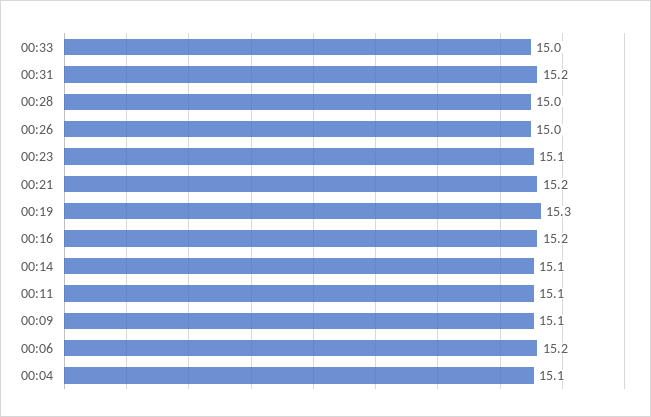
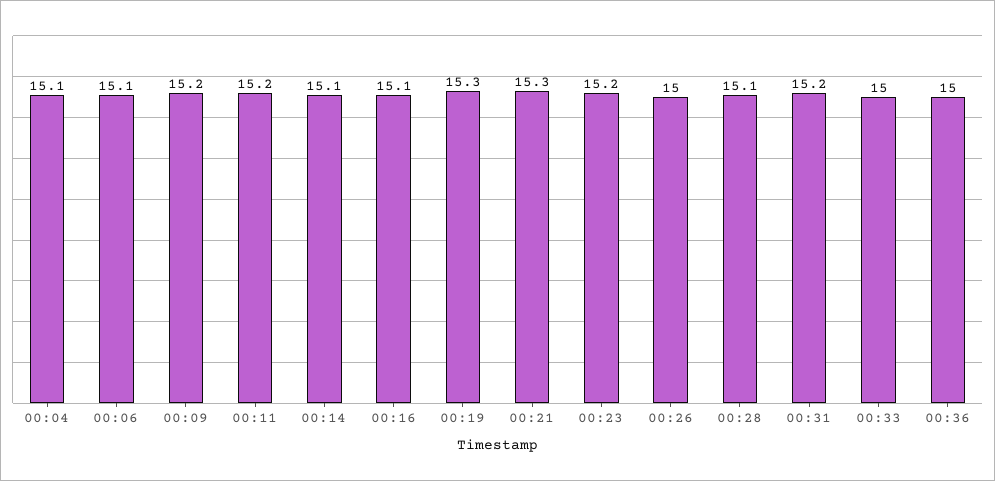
00:28: 15 -> 15.1
00:23: 15.1 -> 15.2
00:21: 15.2 -> 15.3
00:16: 15.2 -> 15.1
00:11: 15.1 -> 15.2
00:09: 15.1 -> 15.2
00:06: 15.2 -> 15.1
00:36: none -> 15

